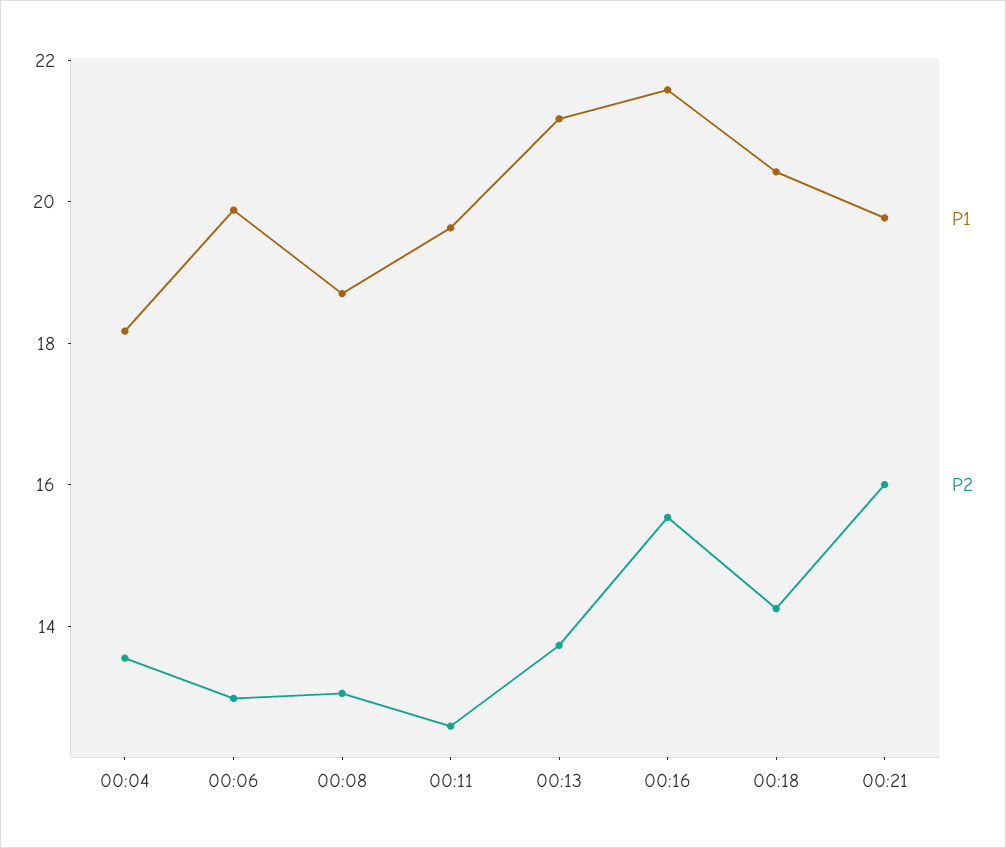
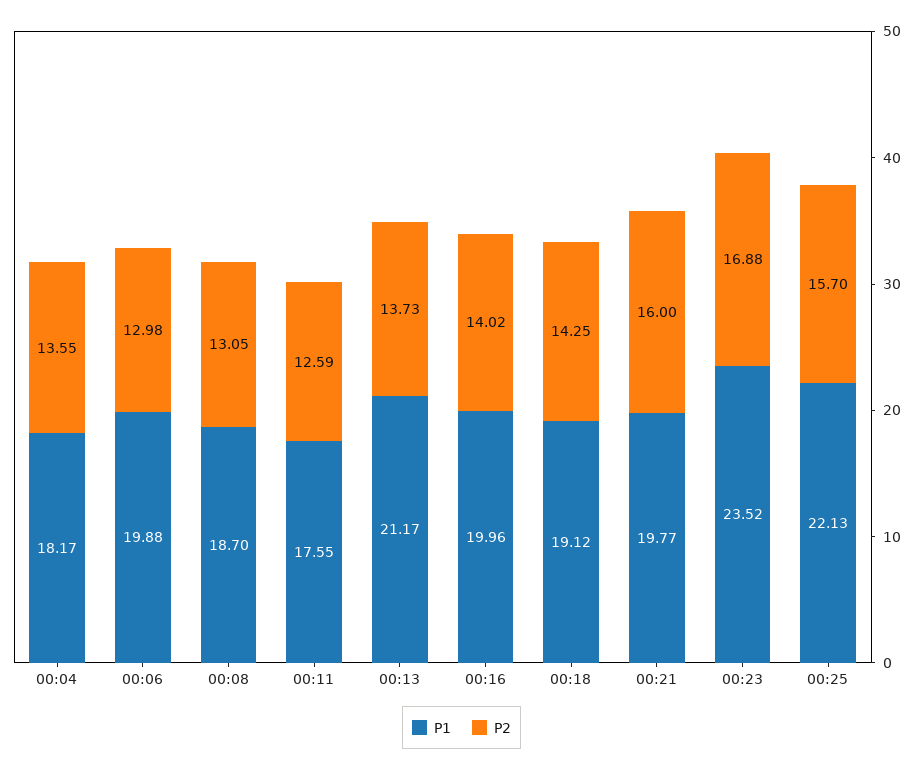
P1, 00:11: 19.5 -> 17.55
P1, 00:16: 21.5 -> 19.96
P2, 00:16: 15.5 -> 14.02
P1, 00:18: 20.5 -> 19.12
P1, 00:23: none -> 23.52
P2, 00:23: none -> 16.88
P1, 00:25: none -> 22.13
P2, 00:25: none -> 15.7

